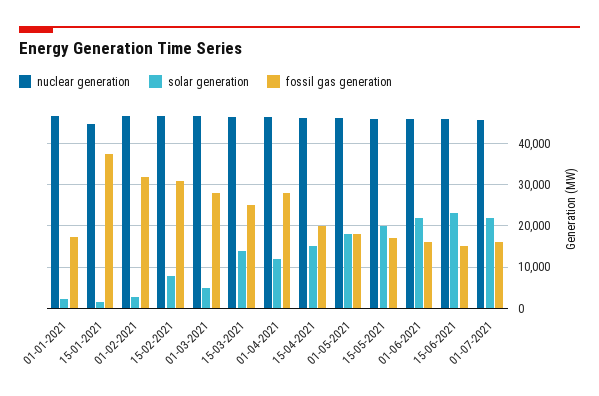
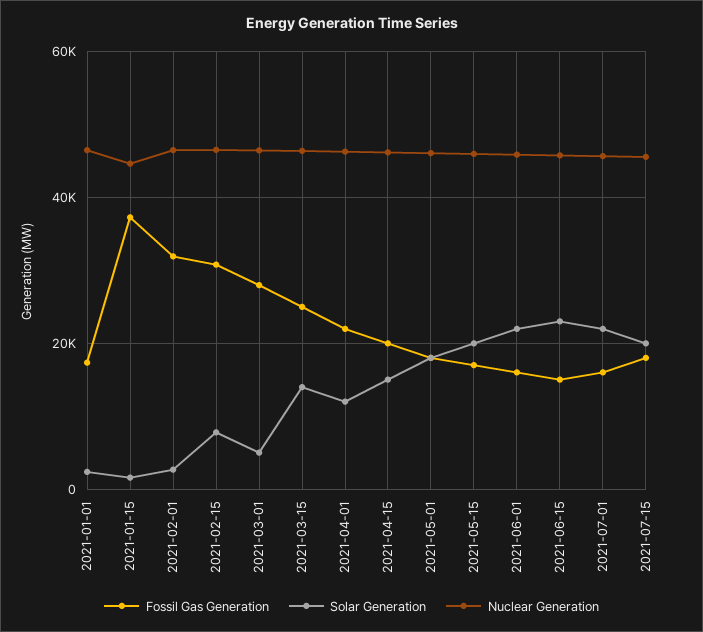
fossil gas generation, 01-04-2021: 28000 -> 22000
fossil gas generation, 2021-07-15: none -> 18000
solar generation, 2021-07-15: none -> 20000
nuclear generation, 2021-07-15: none -> 46000

